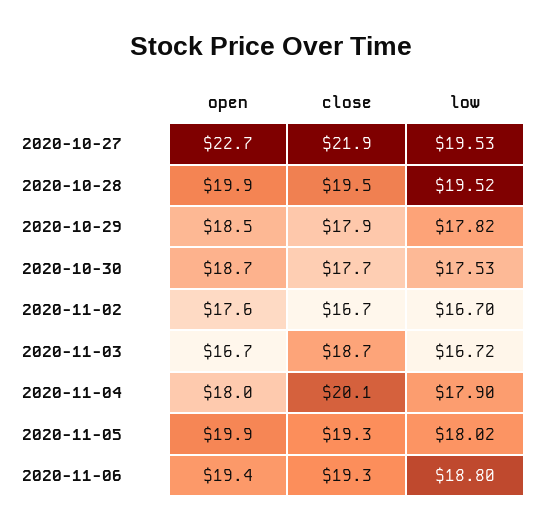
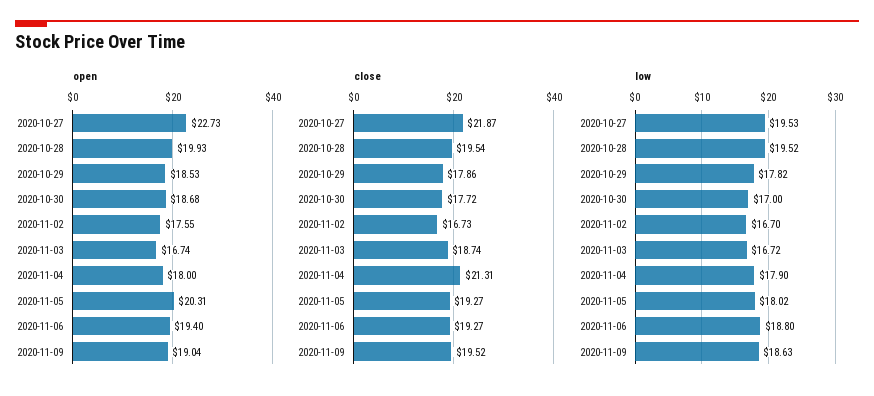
low, 2020-10-30: 17.53 -> 17
close, 2020-11-04: 20.1 -> 21.31
open, 2020-11-05: 19.9 -> 20.31
open, 2020-11-09: none -> 19.04
close, 2020-11-09: none -> 19.52
low, 2020-11-09: none -> 18.63

